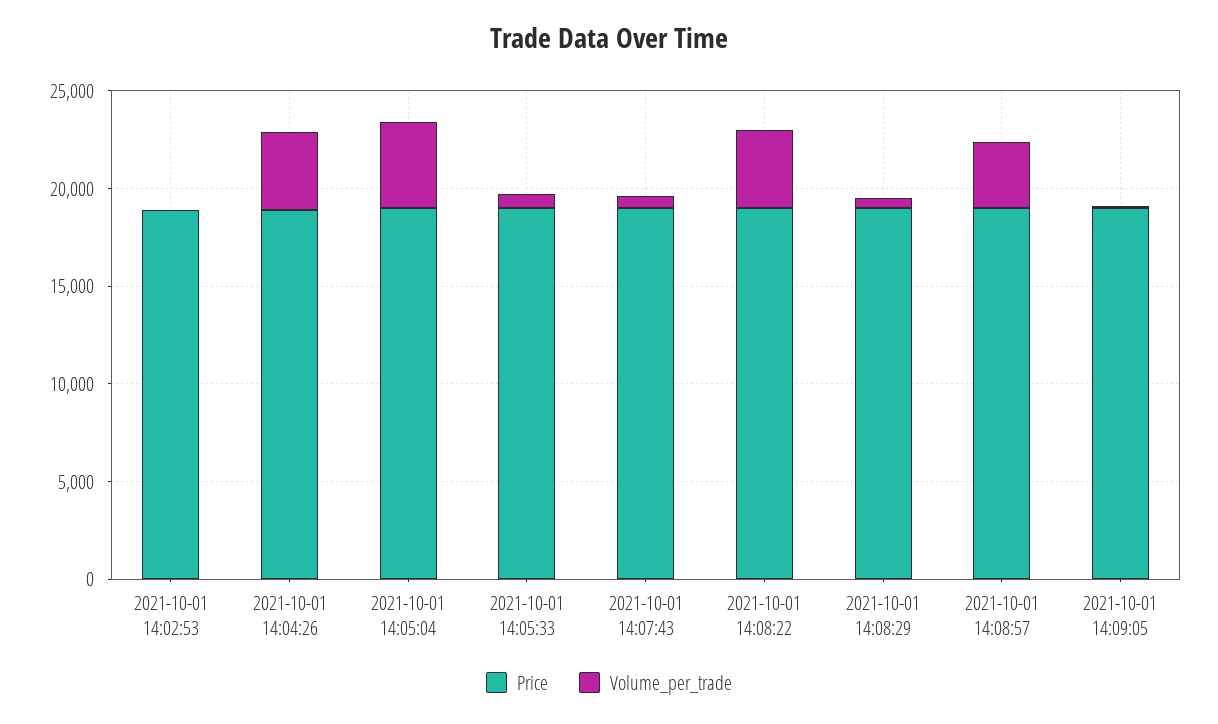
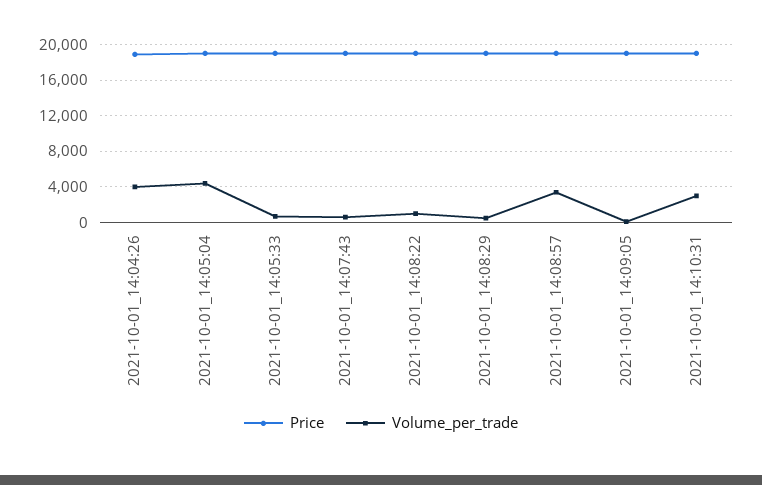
Price, 2021-10-01 14:02:53: 19000 -> none
Volume_per_trade, 2021-10-01 14:02:53: 0 -> none
Volume_per_trade, 2021-10-01 14:08:22: 4000 -> 1000
Price, 2021-10-01_14:10:31: none -> 19000
Volume_per_trade, 2021-10-01_14:10:31: none -> 3000

